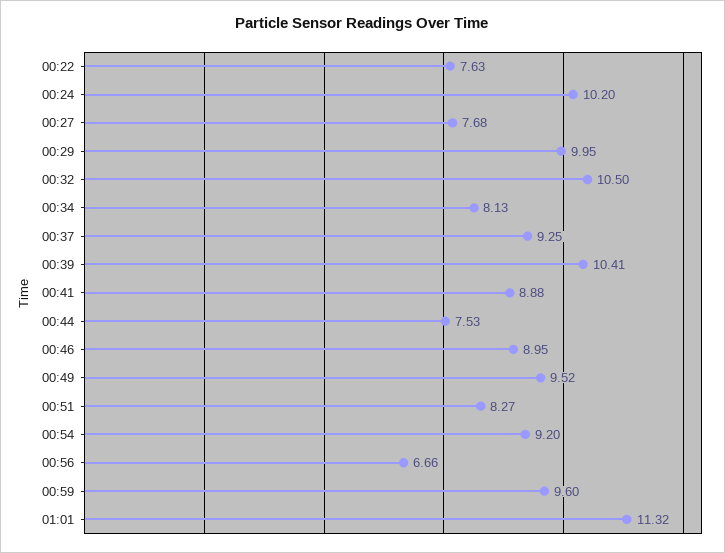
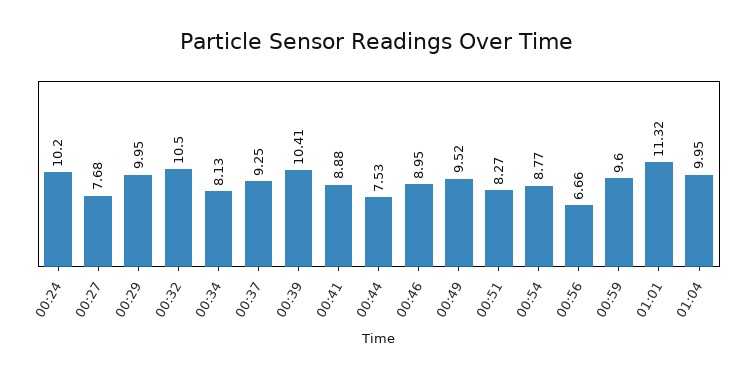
00:22: 7.63 -> none
00:54: 9.2 -> 8.77
01:04: none -> 9.95

